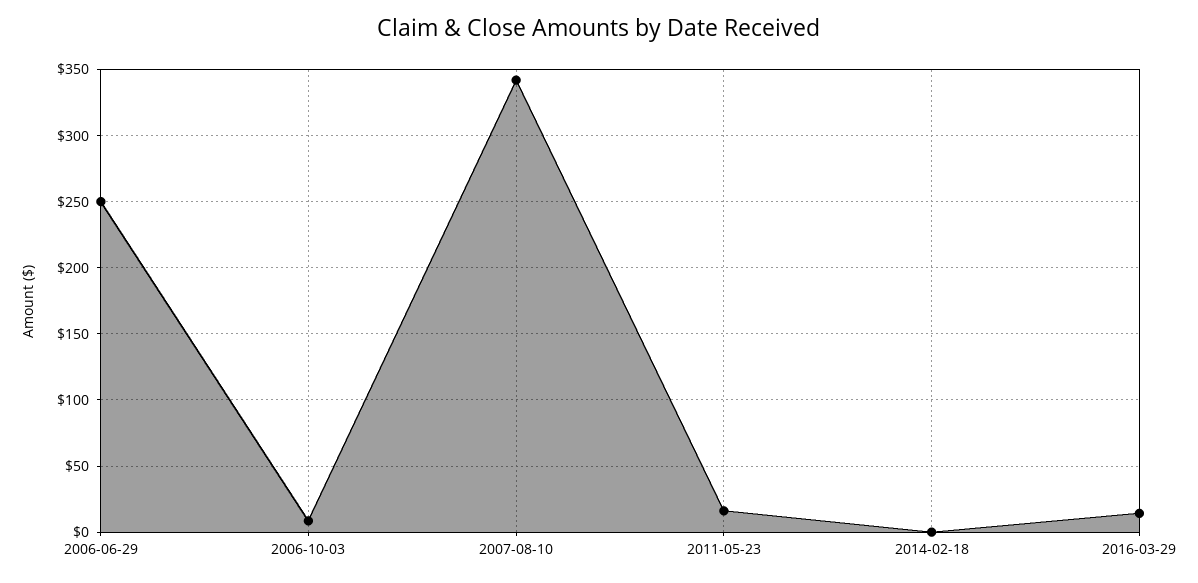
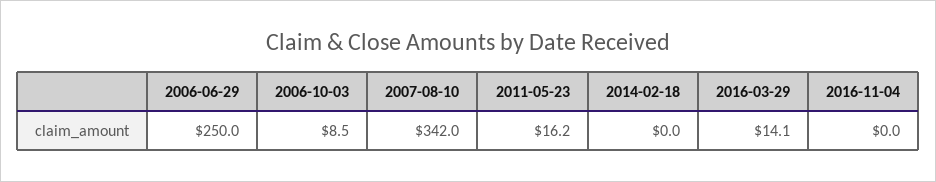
2016-11-04: none -> 0

